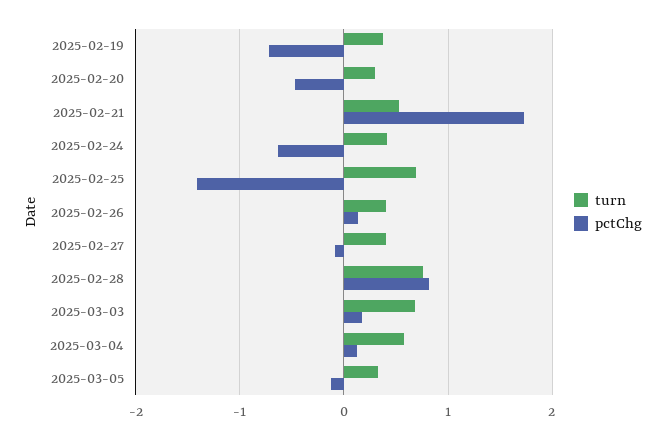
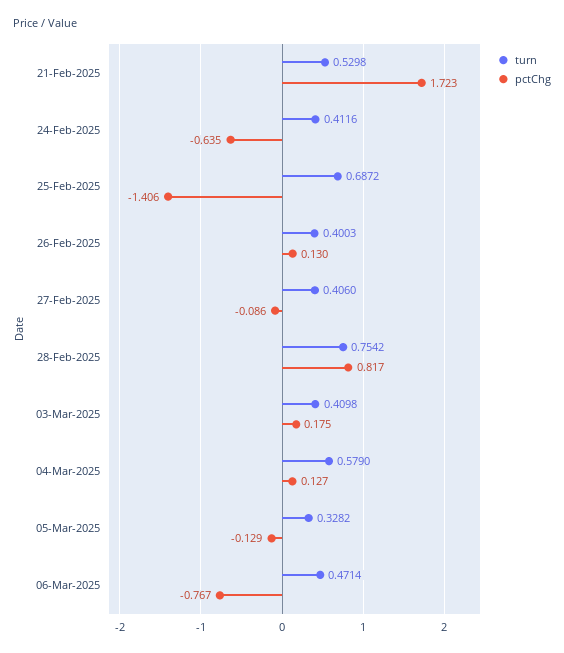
turn, 2025-02-19: 0.4 -> none
pctChg, 2025-02-19: -0.7 -> none
turn, 2025-02-20: 0.3 -> none
pctChg, 2025-02-20: -0.5 -> none
turn, 2025-03-03: 0.7 -> 0.4098
turn, 06-Mar-2025: none -> 0.4714
pctChg, 06-Mar-2025: none -> -0.767

